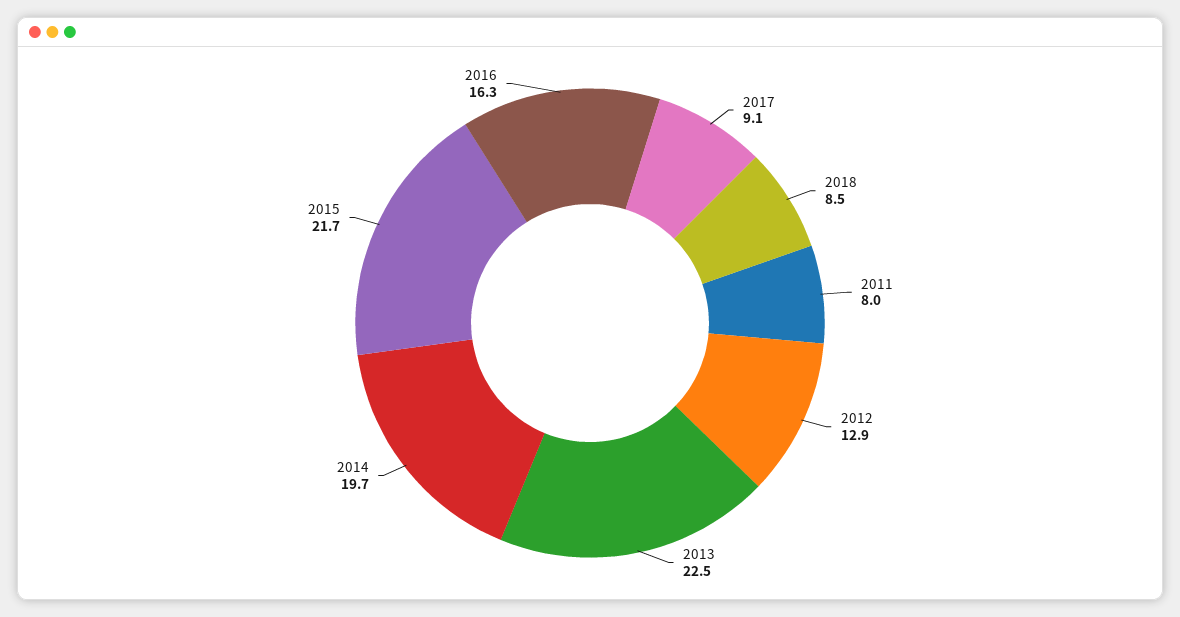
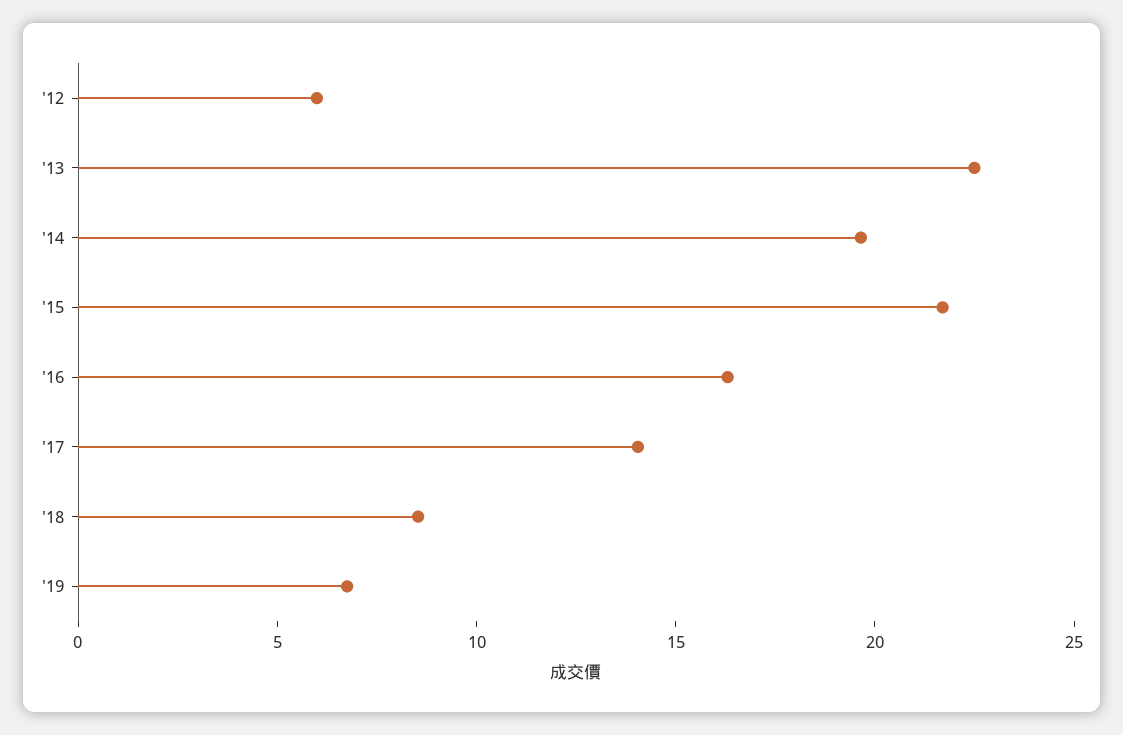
2017: 9.1 -> 14
2011: 8 -> none
2012: 12.9 -> 6
'19: none -> 7

